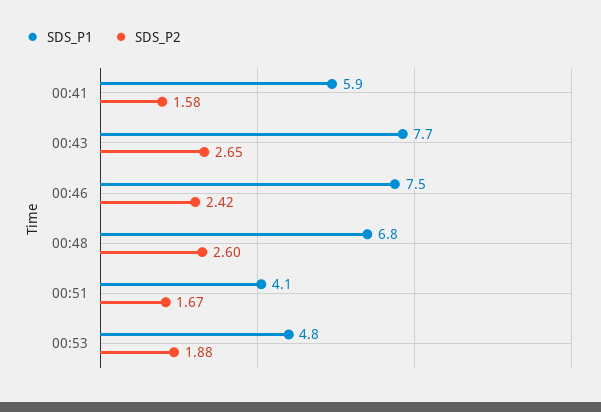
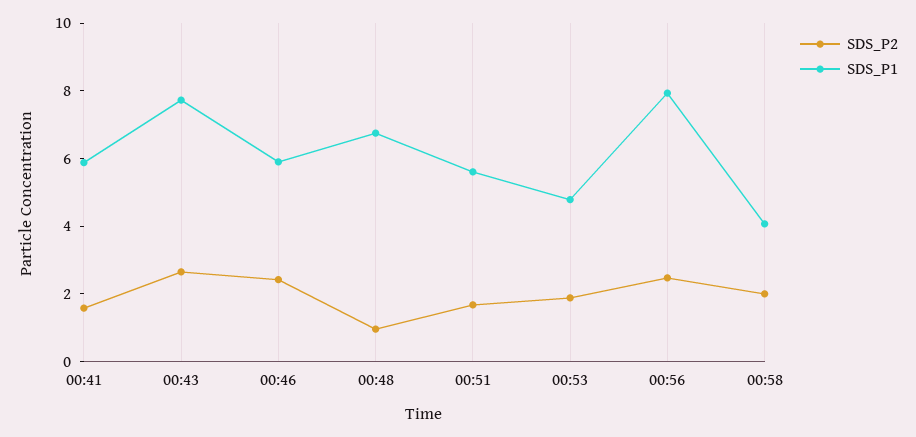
SDS_P1, 00:46: 7.5 -> 6
SDS_P2, 00:48: 2.6 -> 1
SDS_P1, 00:51: 4.1 -> 5.5
SDS_P2, 00:56: none -> 2.5
SDS_P1, 00:56: none -> 8
SDS_P2, 00:58: none -> 2
SDS_P1, 00:58: none -> 4

